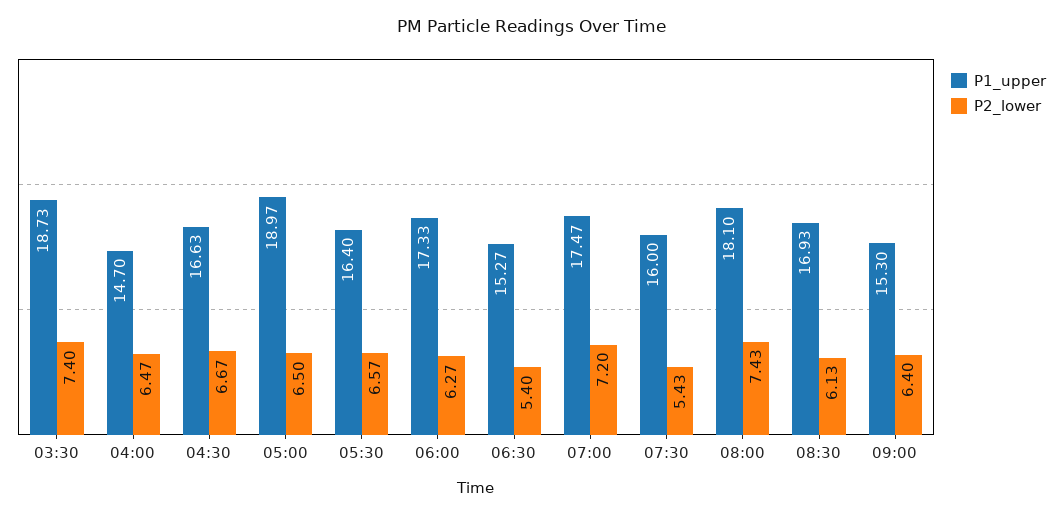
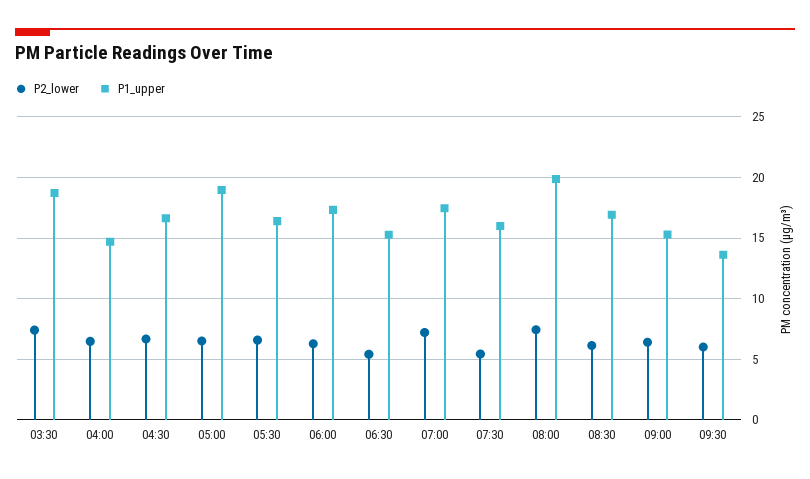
P1_upper, 08:00: 18.1 -> 20
P2_lower, 09:30: none -> 6
P1_upper, 09:30: none -> 13.5

